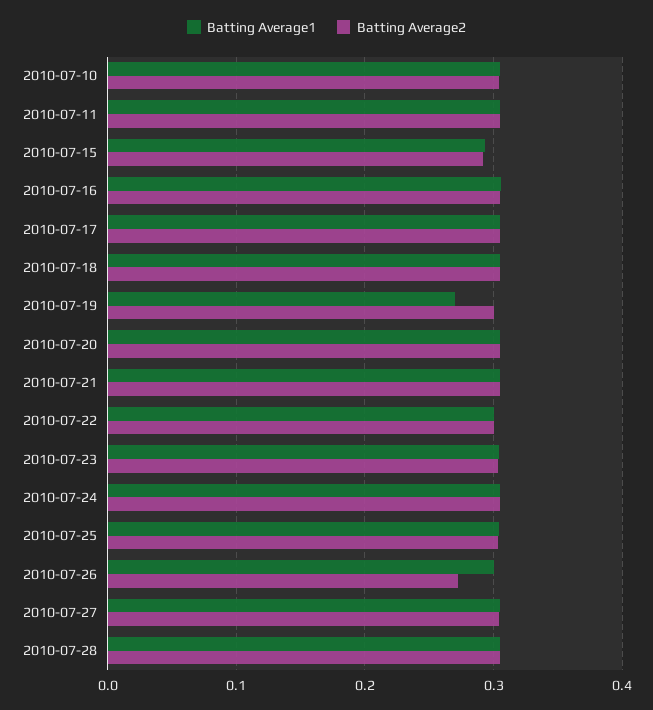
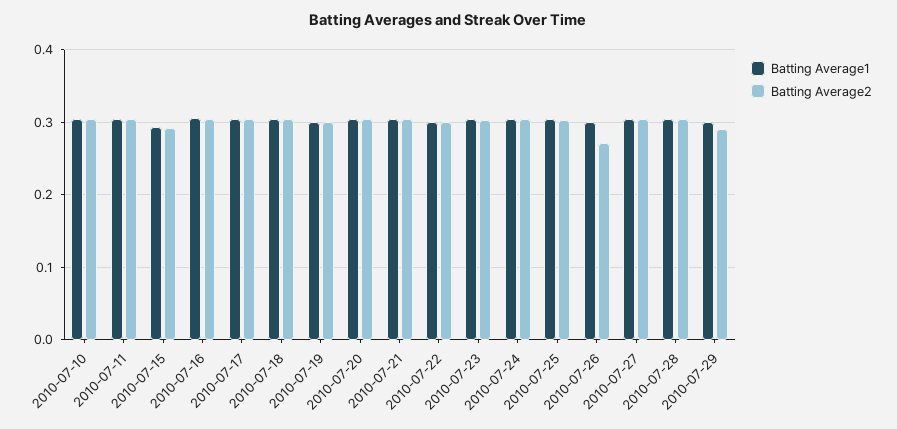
Batting Average1, 2010-07-19: 0.27 -> 0.3
Batting Average1, 2010-07-29: none -> 0.3
Batting Average2, 2010-07-29: none -> 0.29

